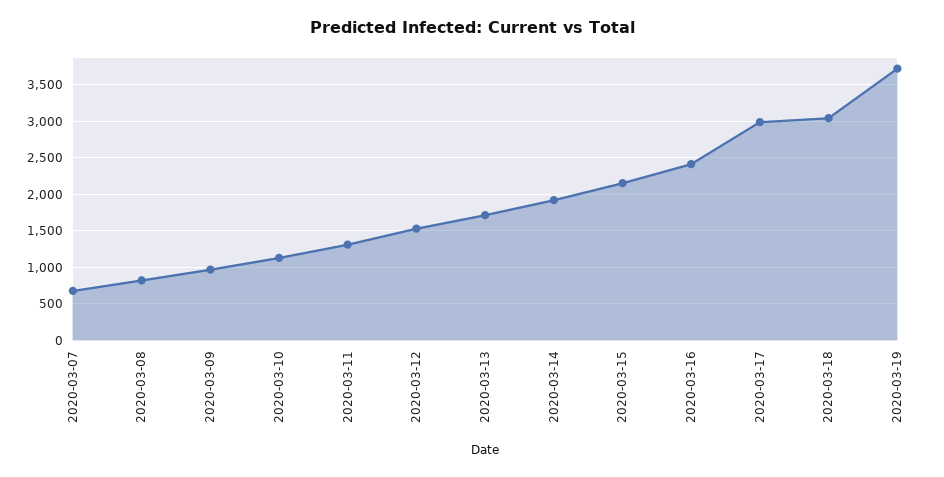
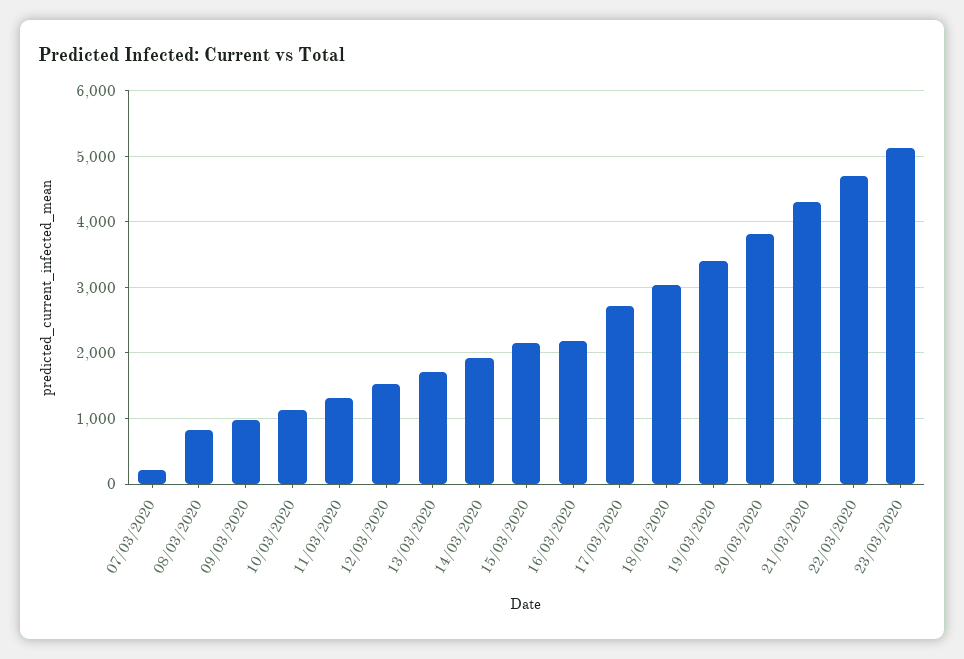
2020-03-07: 700 -> 200
2020-03-16: 2400 -> 2200
2020-03-17: 3000 -> 2700
2020-03-19: 3700 -> 3400
20/03/2020: none -> 3800
21/03/2020: none -> 4300
22/03/2020: none -> 4700
23/03/2020: none -> 5100

